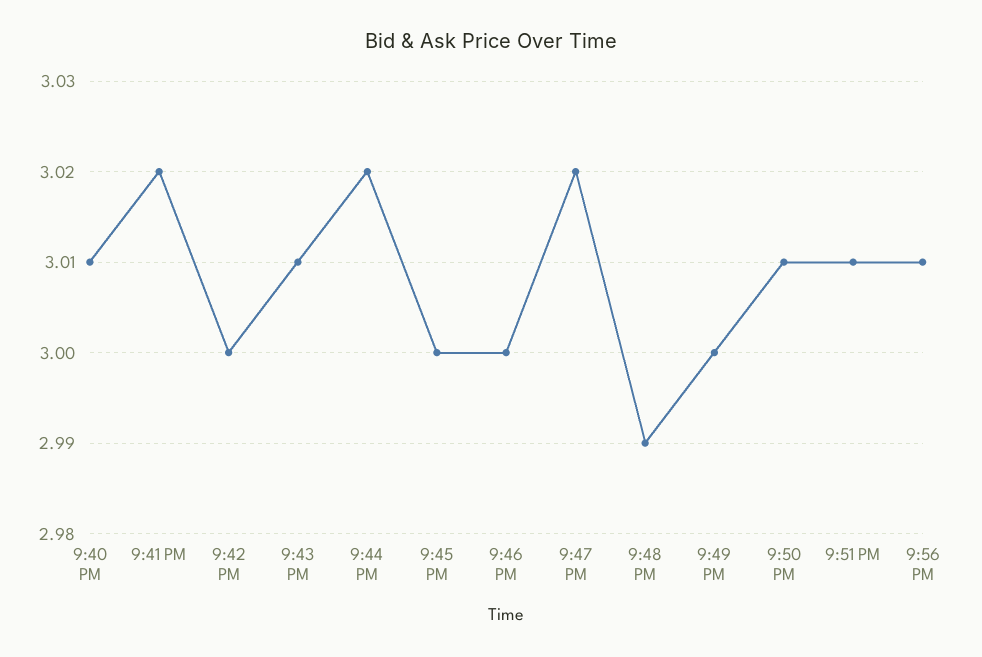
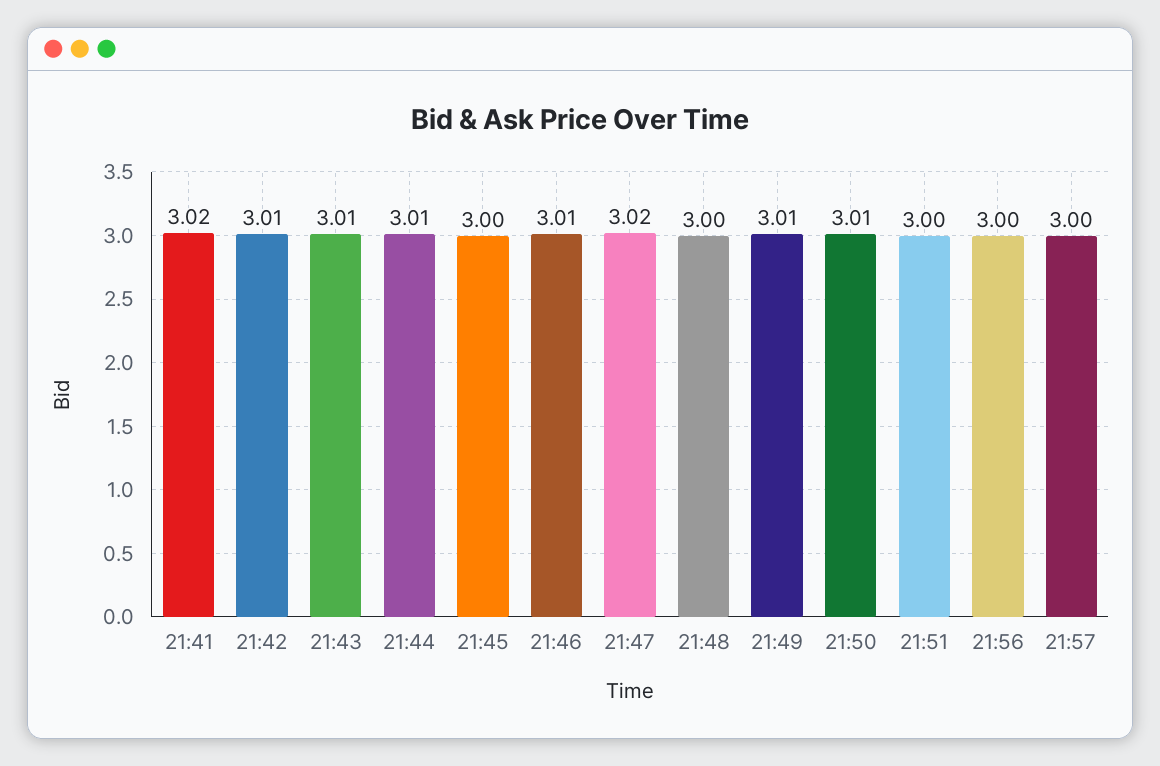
9:40 PM: 3.01 -> none
9:42 PM: 3 -> 3.01
9:44 PM: 3.02 -> 3.01
9:46 PM: 3 -> 3.01
9:48 PM: 2.99 -> 3
9:49 PM: 3 -> 3.01
9:51 PM: 3.01 -> 3
9:56 PM: 3.01 -> 3
21:57: none -> 3

